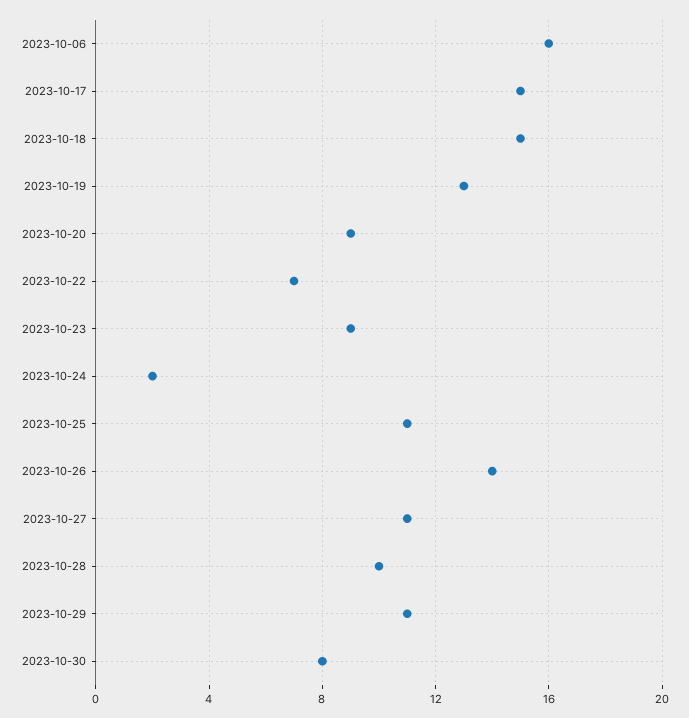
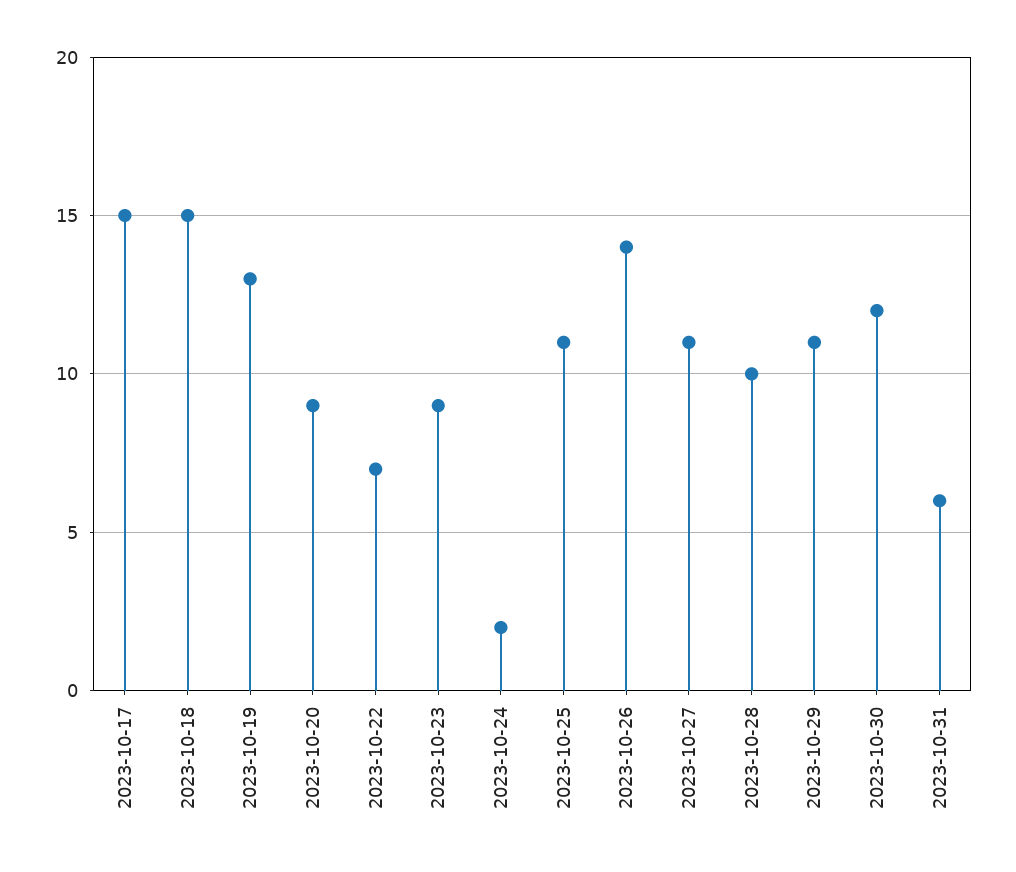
2023-10-06: 16 -> none
2023-10-30: 8 -> 12
2023-10-31: none -> 6

